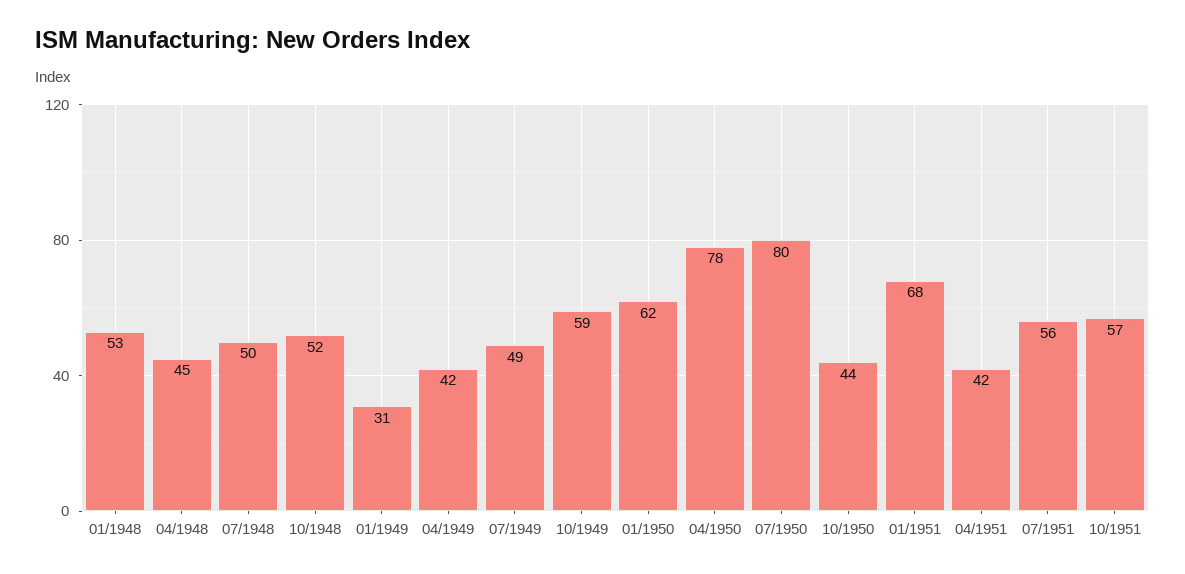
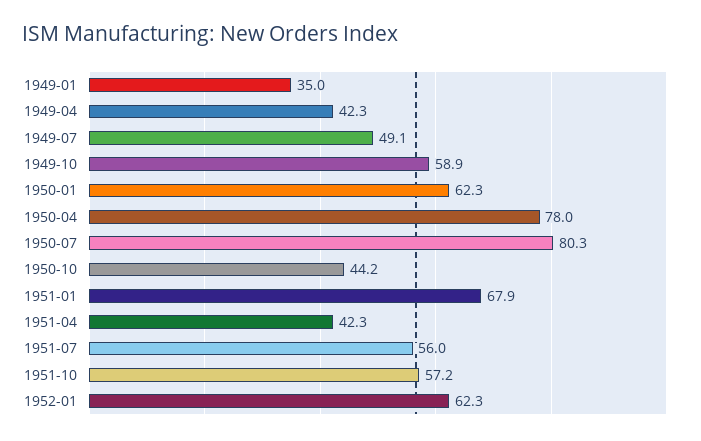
01/1948: 53 -> none
04/1948: 45 -> none
07/1948: 50 -> none
10/1948: 52 -> none
01/1949: 31 -> 35
1952-01: none -> 62.3

